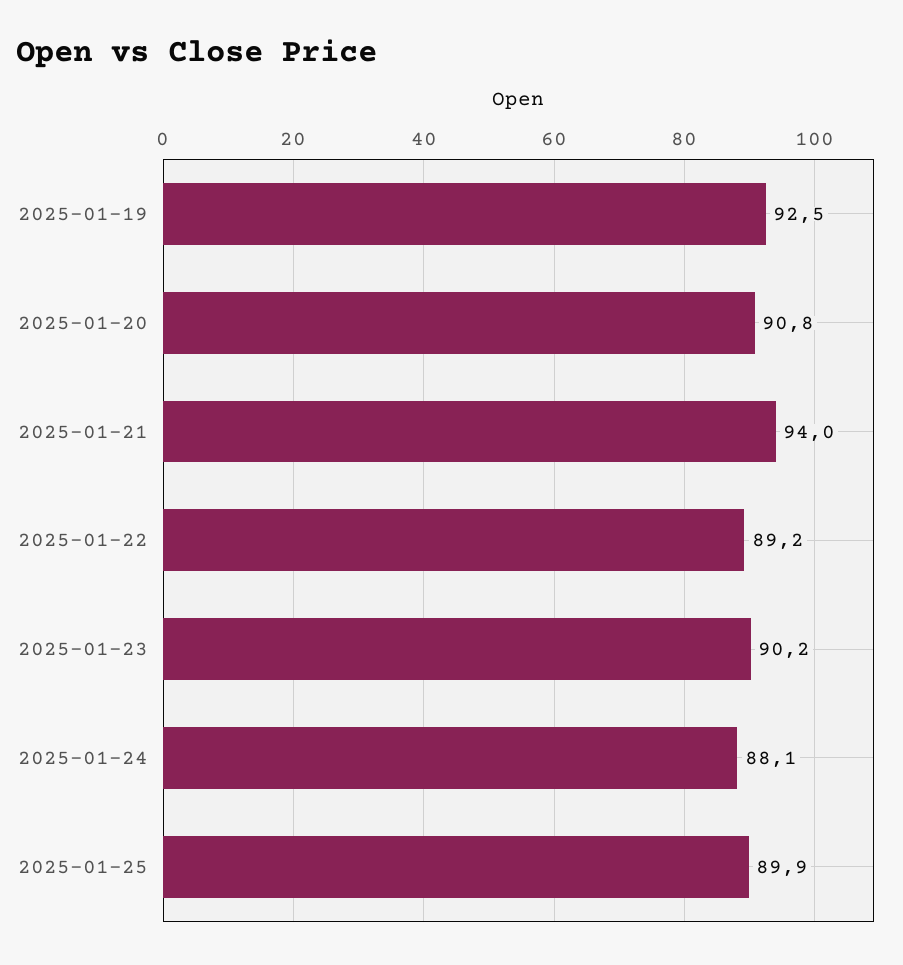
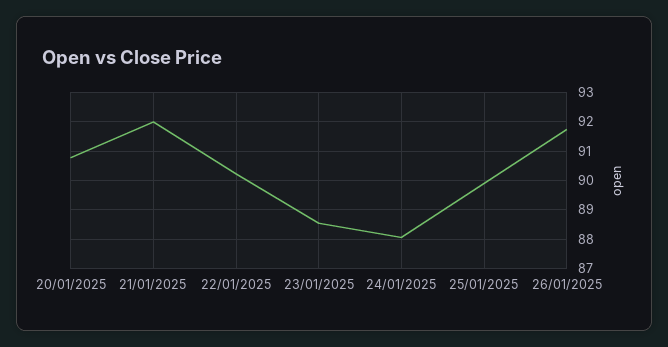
2025-01-19: 92.5 -> none
2025-01-21: 94 -> 92
2025-01-22: 89.2 -> 90.25
2025-01-23: 90.2 -> 88.5
26/01/2025: none -> 91.75

